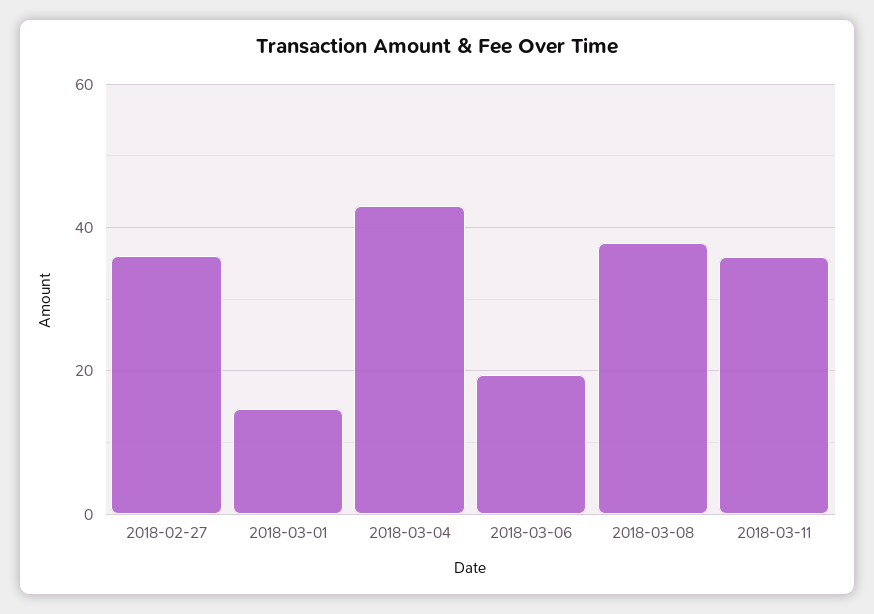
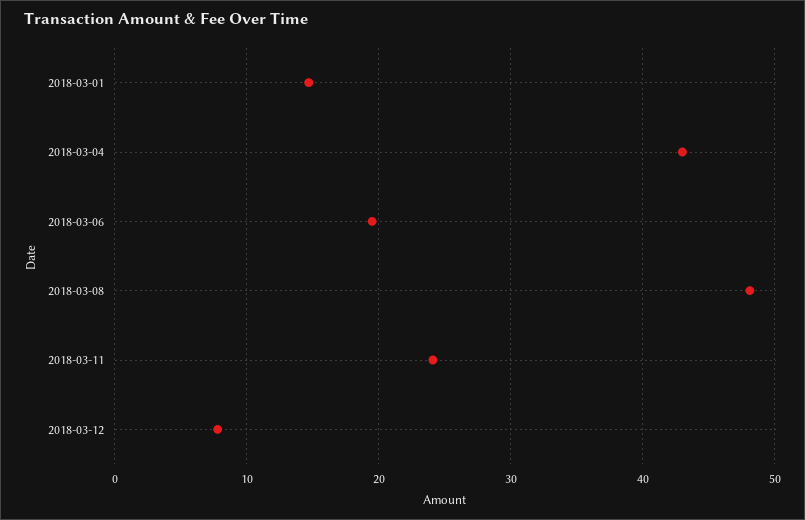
2018-02-27: 36 -> none
2018-03-08: 38 -> 48
2018-03-11: 36 -> 24
2018-03-12: none -> 8

